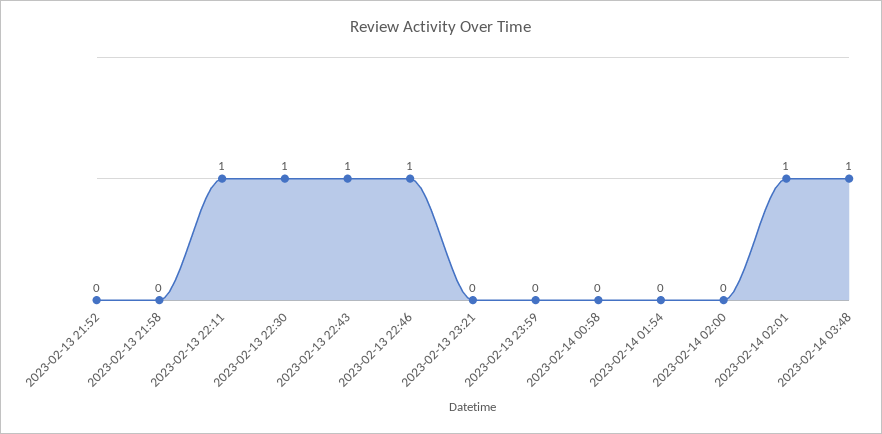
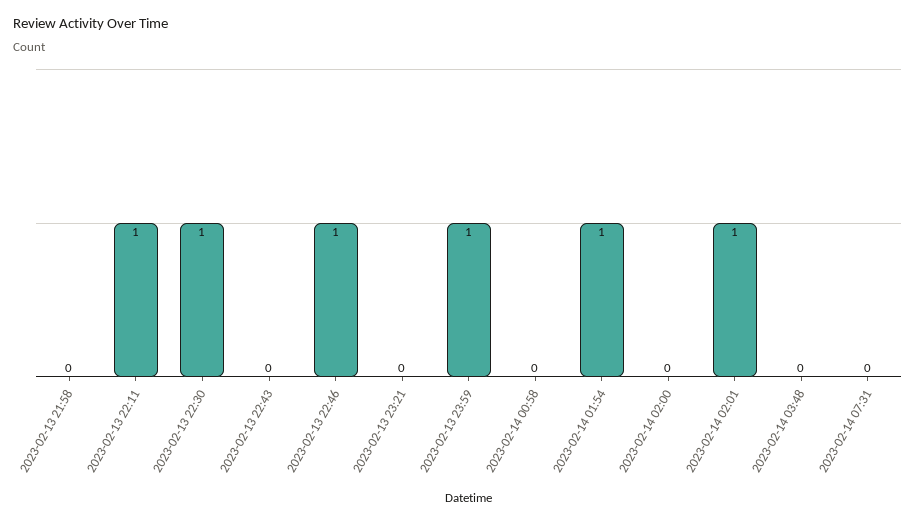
2023-02-13 21:52: 0 -> none
2023-02-13 22:43: 1 -> 0
2023-02-13 23:59: 0 -> 1
2023-02-14 01:54: 0 -> 1
2023-02-14 03:48: 1 -> 0
2023-02-14 07:31: none -> 0

